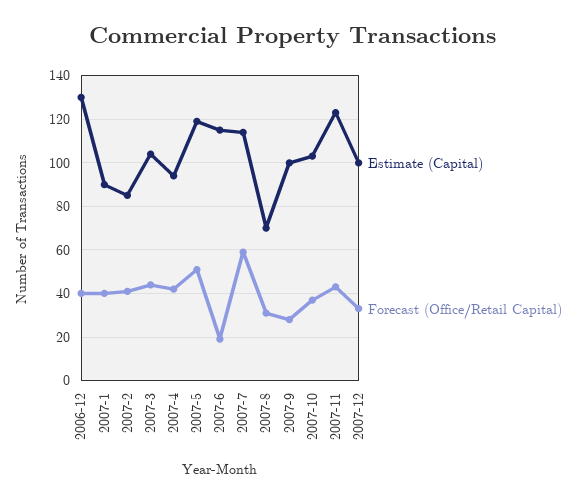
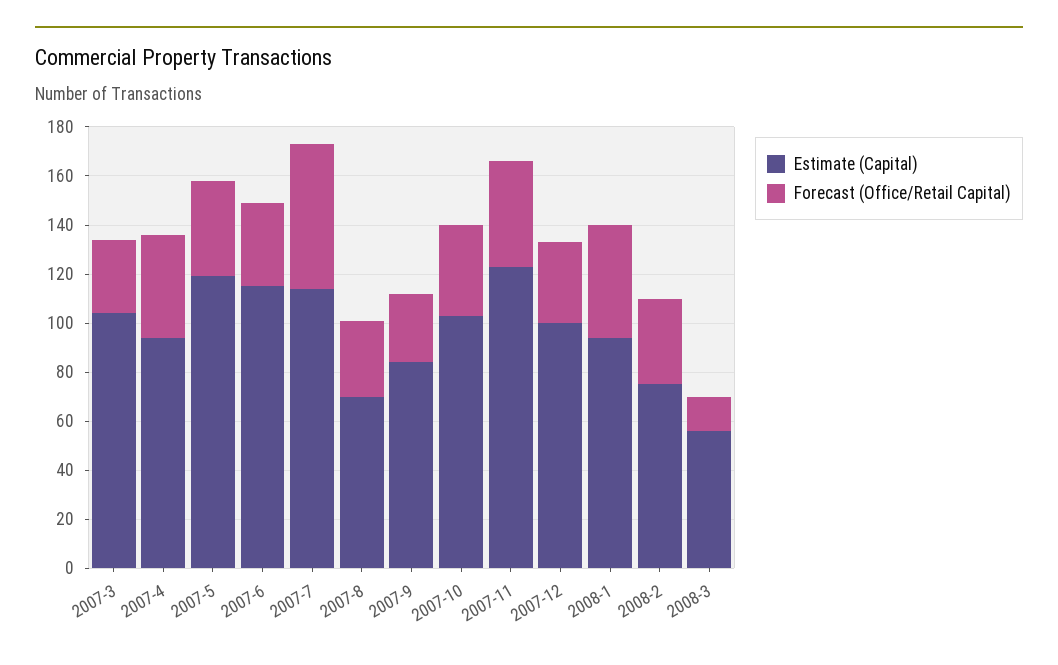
Estimate (Capital), 2006-12: 130 -> none
Forecast (Office/Retail Capital), 2006-12: 40 -> none
Estimate (Capital), 2007-1: 90 -> none
Forecast (Office/Retail Capital), 2007-1: 40 -> none
Estimate (Capital), 2007-2: 85 -> none
Forecast (Office/Retail Capital), 2007-2: 40 -> none
Forecast (Office/Retail Capital), 2007-3: 45 -> 30
Forecast (Office/Retail Capital), 2007-5: 50 -> 40
Forecast (Office/Retail Capital), 2007-6: 20 -> 35
Estimate (Capital), 2007-9: 100 -> 85
Estimate (Capital), 2008-1: none -> 95
Forecast (Office/Retail Capital), 2008-1: none -> 45
Estimate (Capital), 2008-2: none -> 75
Forecast (Office/Retail Capital), 2008-2: none -> 35
Estimate (Capital), 2008-3: none -> 55
Forecast (Office/Retail Capital), 2008-3: none -> 15

